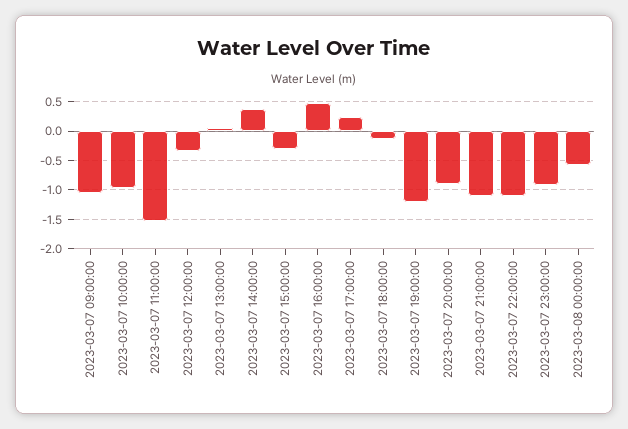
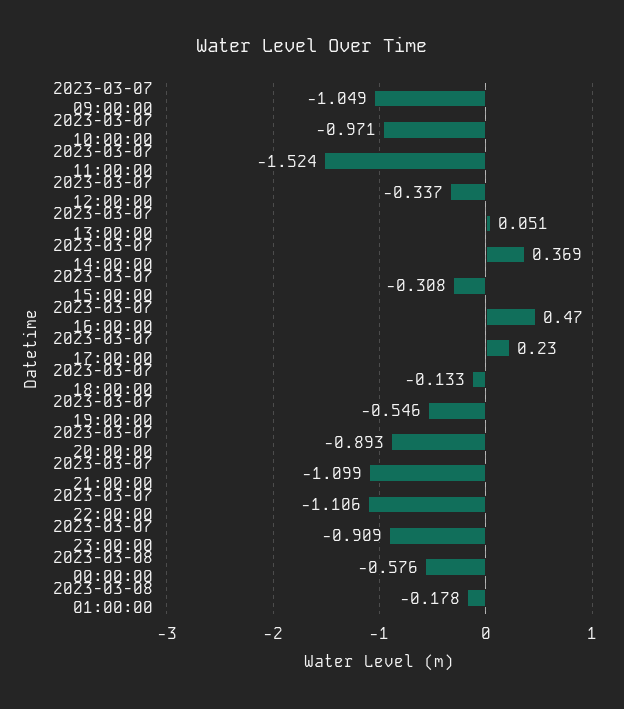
2023-03-07 19:00:00: -1.25 -> -0.546
2023-03-08 01:00:00: none -> -0.178

